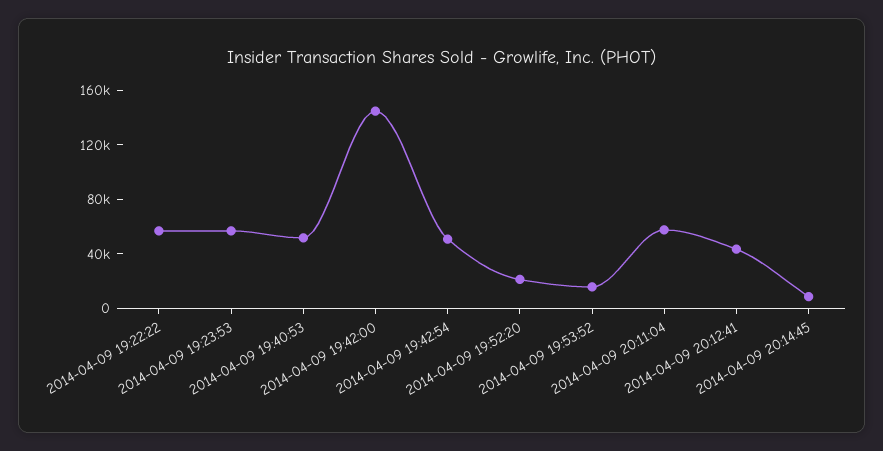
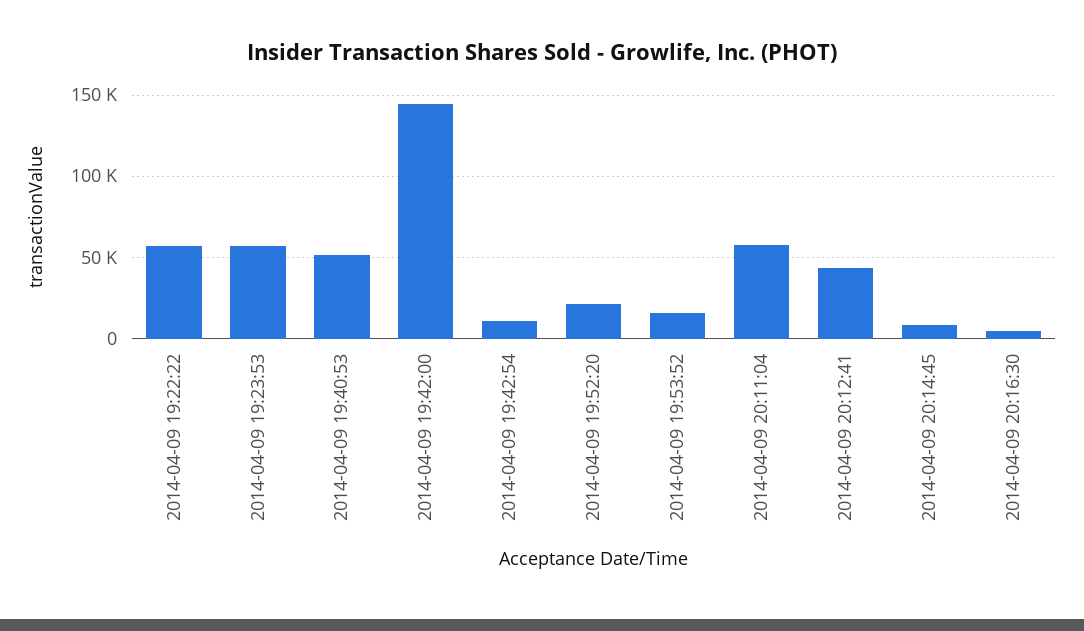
2014-04-09 19:42:54: 50000 -> 10000
2014-04-09 20:16:30: none -> 5000

